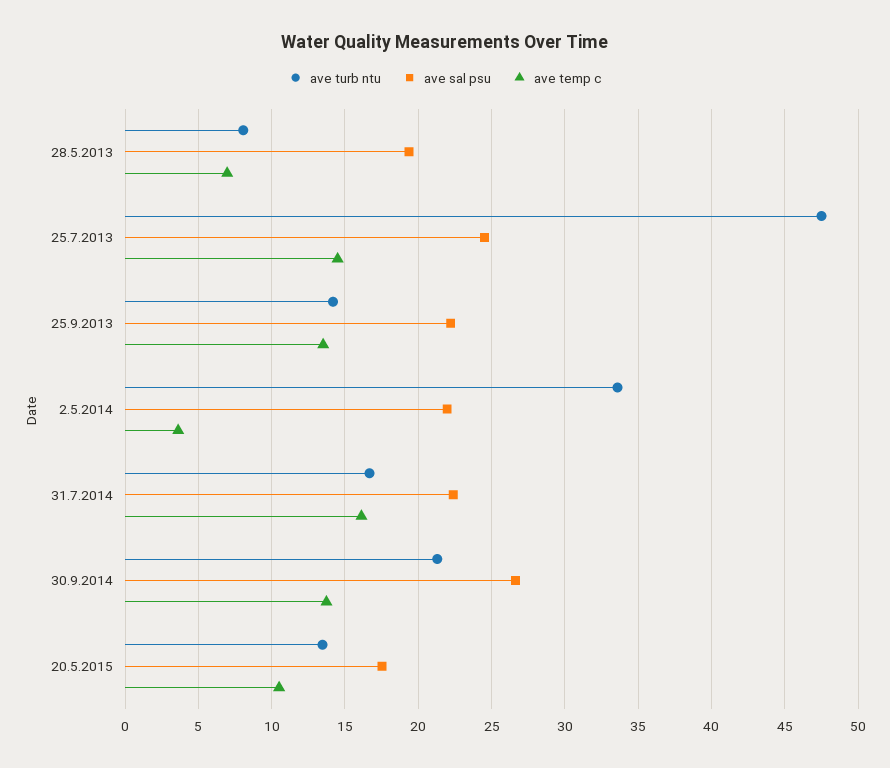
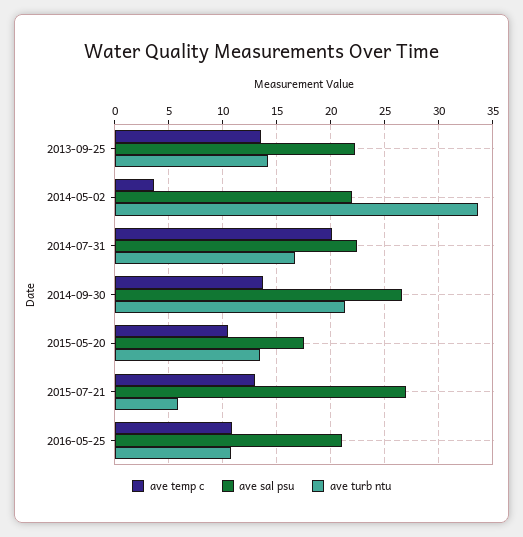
ave turb ntu, 28.5.2013: 8 -> none
ave sal psu, 28.5.2013: 19.5 -> none
ave temp c, 28.5.2013: 7 -> none
ave turb ntu, 25.7.2013: 47.5 -> none
ave sal psu, 25.7.2013: 24.5 -> none
ave temp c, 25.7.2013: 14.5 -> none
ave temp c, 31.7.2014: 16 -> 20
ave temp c, 2015-07-21: none -> 13
ave sal psu, 2015-07-21: none -> 27
ave turb ntu, 2015-07-21: none -> 6
ave temp c, 2016-05-25: none -> 11
ave sal psu, 2016-05-25: none -> 21
ave turb ntu, 2016-05-25: none -> 11

